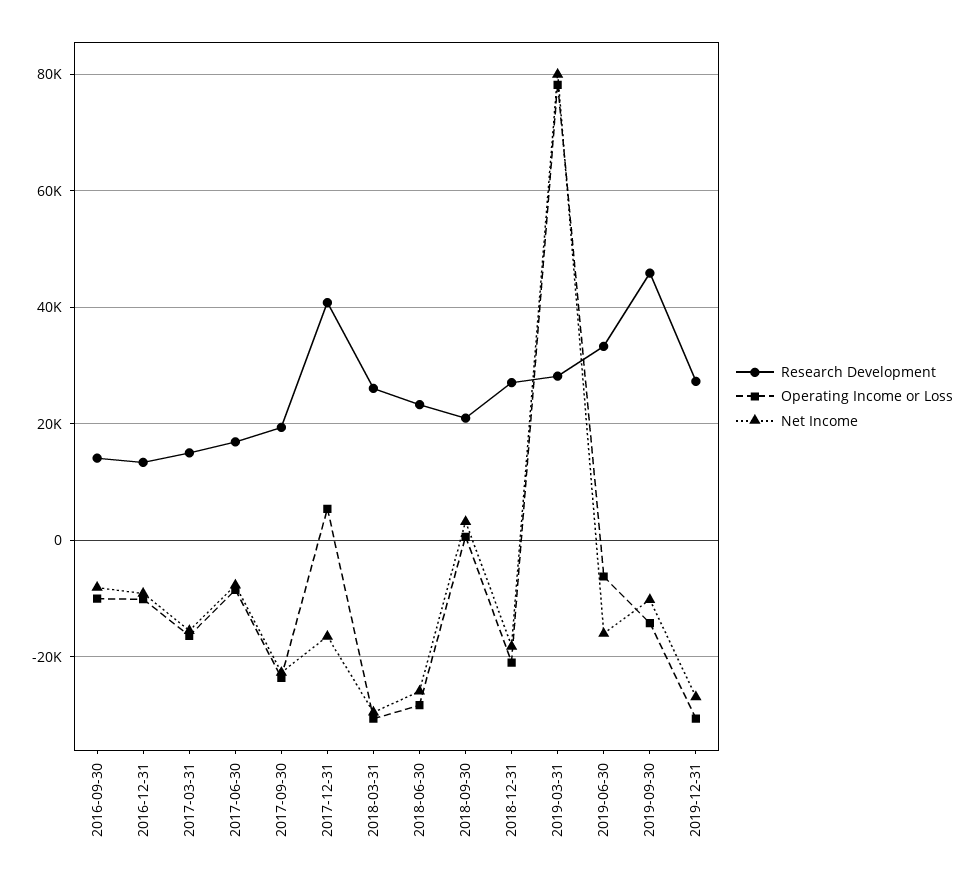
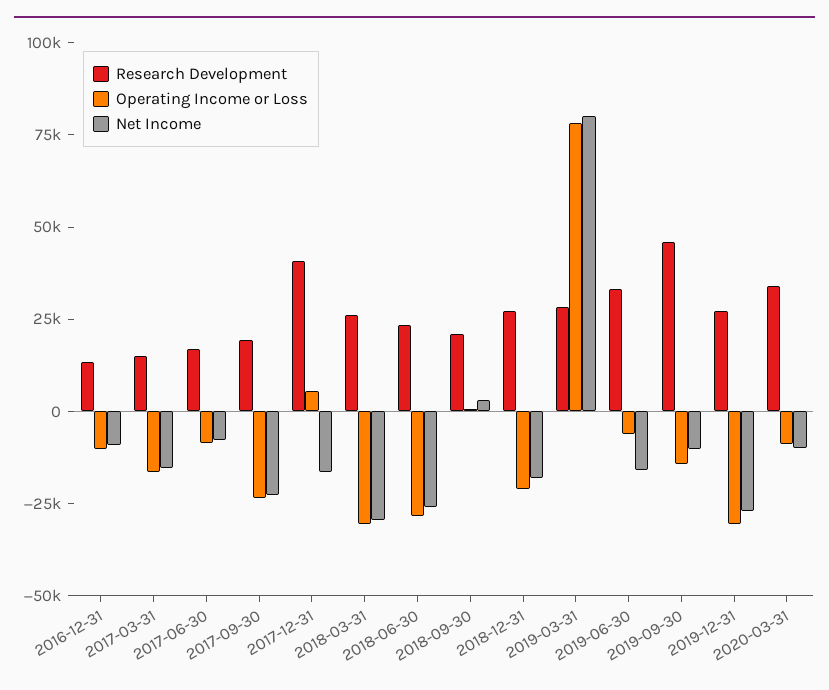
Research Development, 2016-09-30: 14000 -> none
Operating Income or Loss, 2016-09-30: -10000 -> none
Net Income, 2016-09-30: -8000 -> none
Research Development, 2020-03-31: none -> 35000
Operating Income or Loss, 2020-03-31: none -> -10000
Net Income, 2020-03-31: none -> -10000

